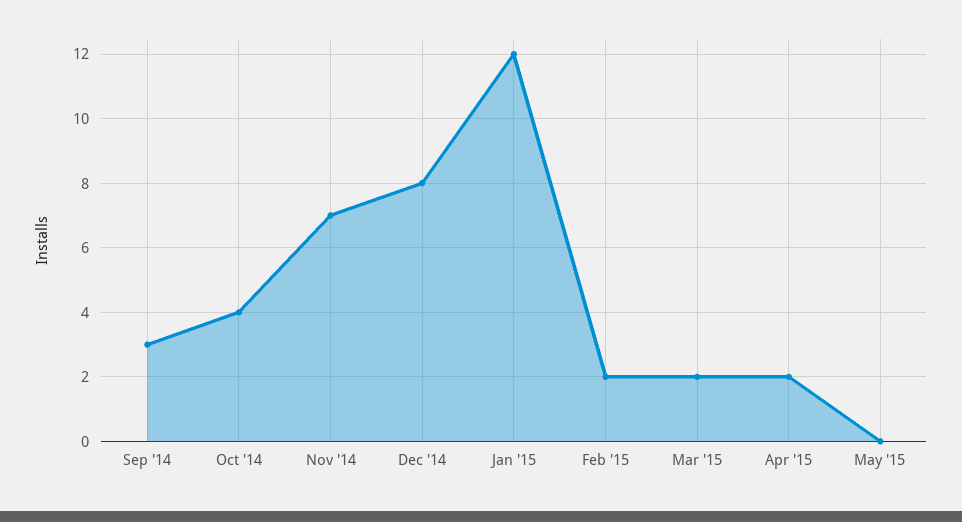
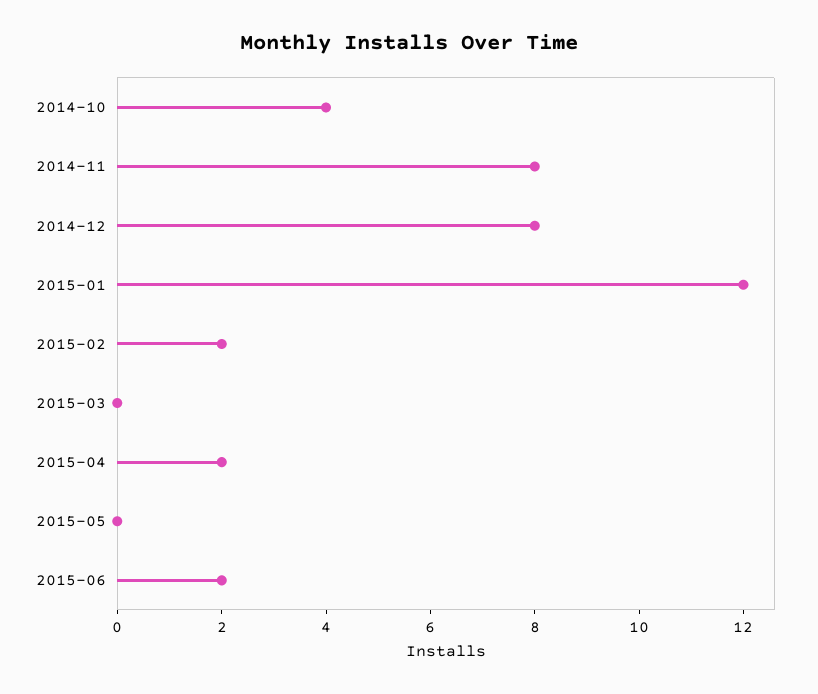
Sep '14: 3 -> none
Nov '14: 7 -> 8
Mar '15: 2 -> 0
2015-06: none -> 2

